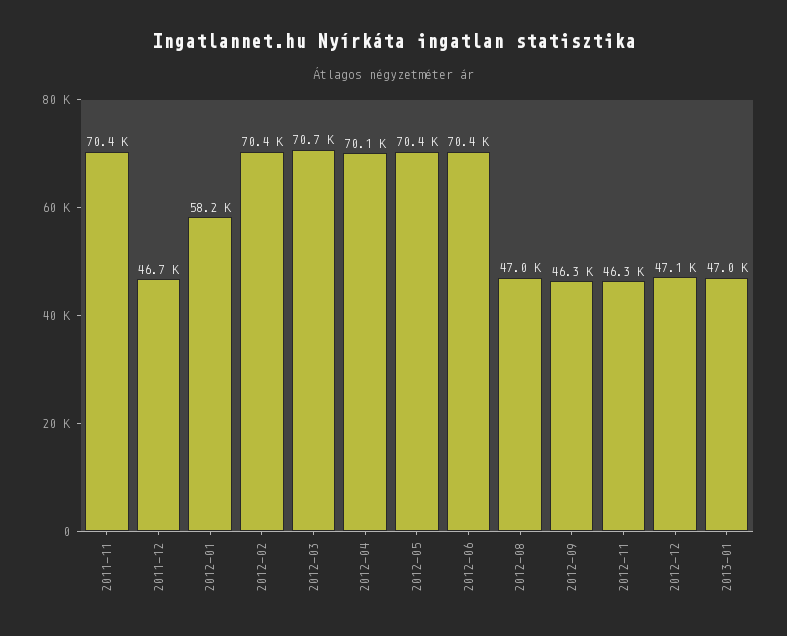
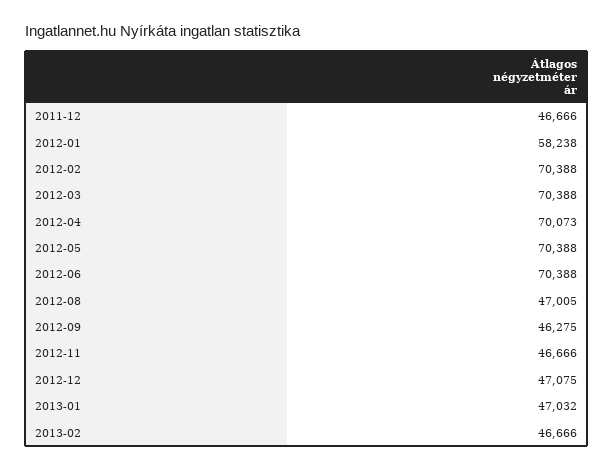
2011-11: 70400 -> none
2012-03: 70700 -> 70388
2012-11: 46300 -> 46666
2013-02: none -> 46666

